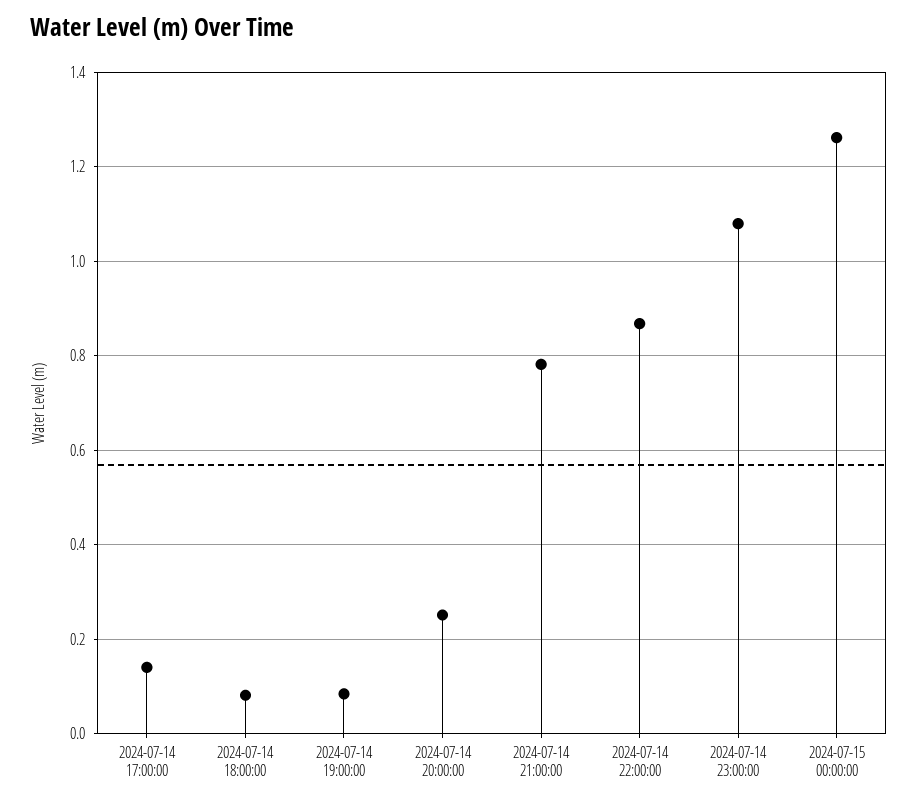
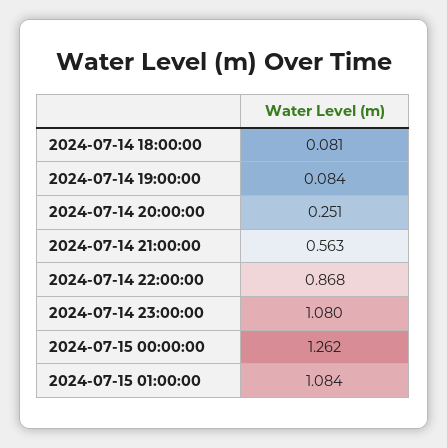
2024-07-14 17:00:00: 0.14 -> none
2024-07-14 21:00:00: 0.78 -> 0.563
2024-07-15 01:00:00: none -> 1.084

